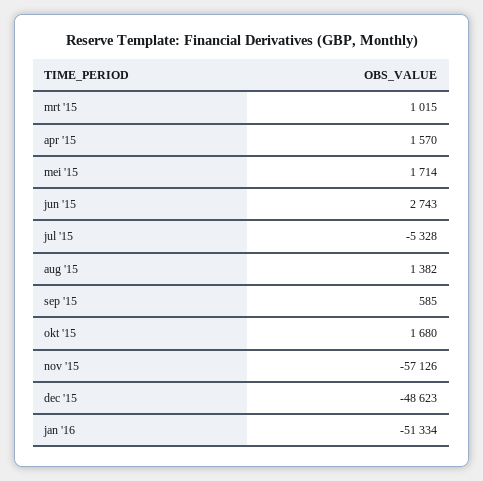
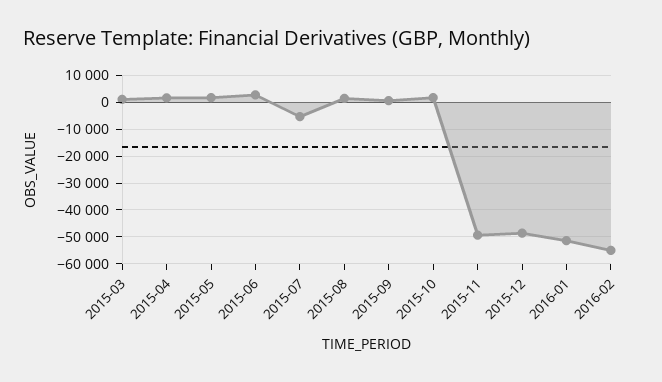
nov '15: -57126 -> -50000
2016-02: none -> -55000

